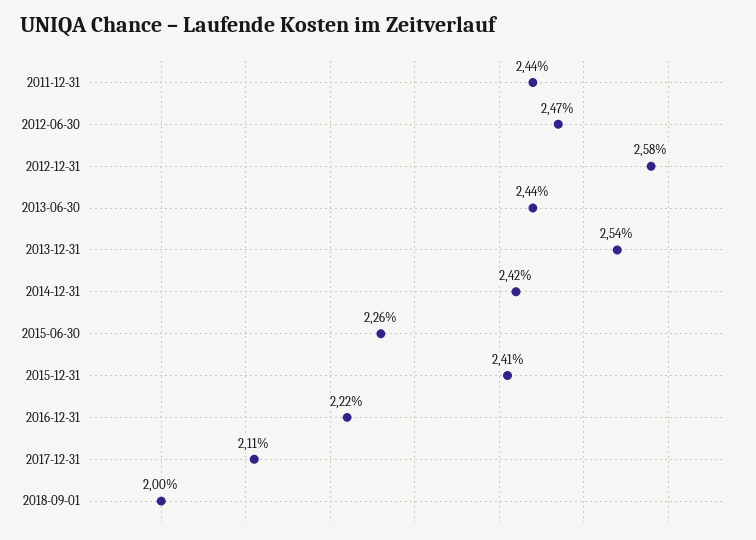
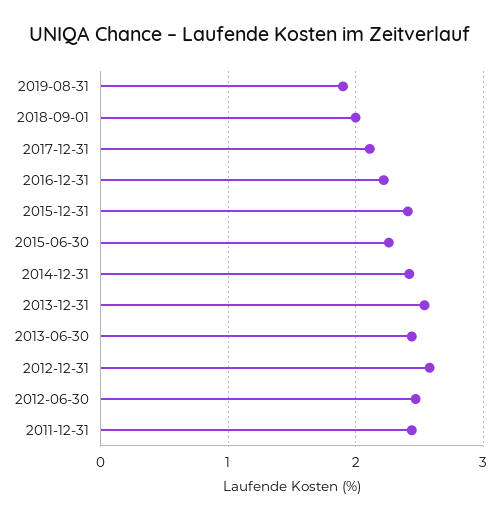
2019-08-31: none -> 1.9

